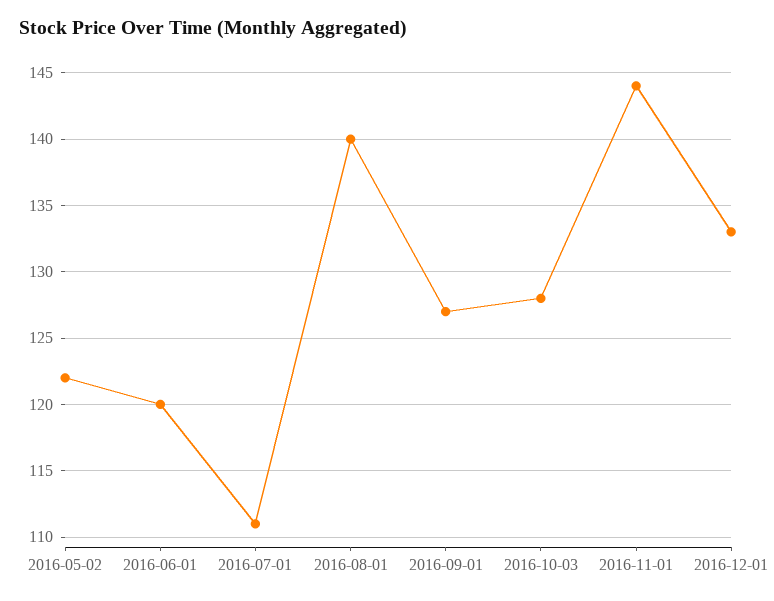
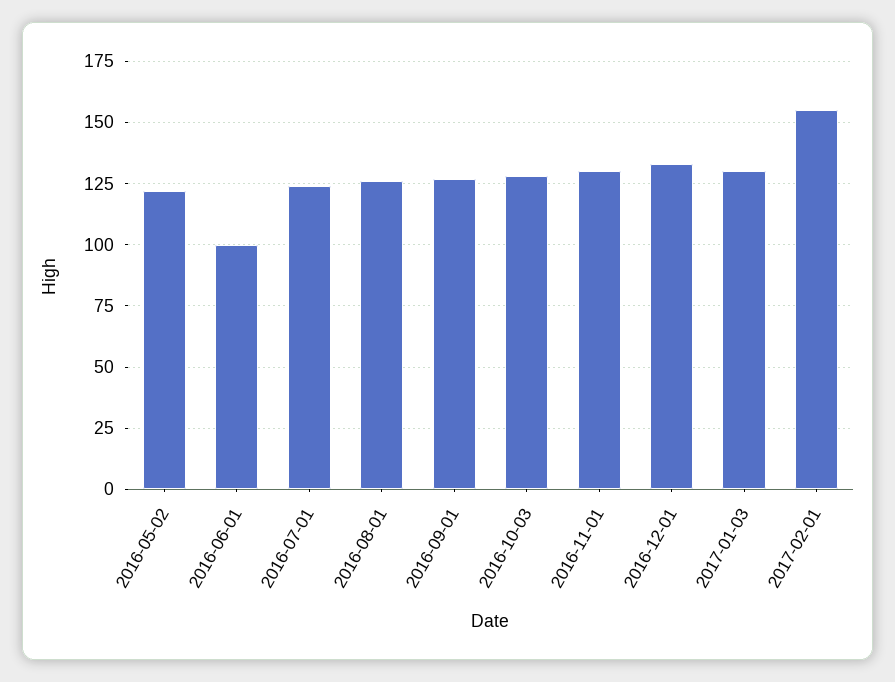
2016-06-01: 120 -> 100
2016-07-01: 111 -> 125
2016-08-01: 140 -> 125
2016-11-01: 144 -> 130
2017-01-03: none -> 130
2017-02-01: none -> 155

